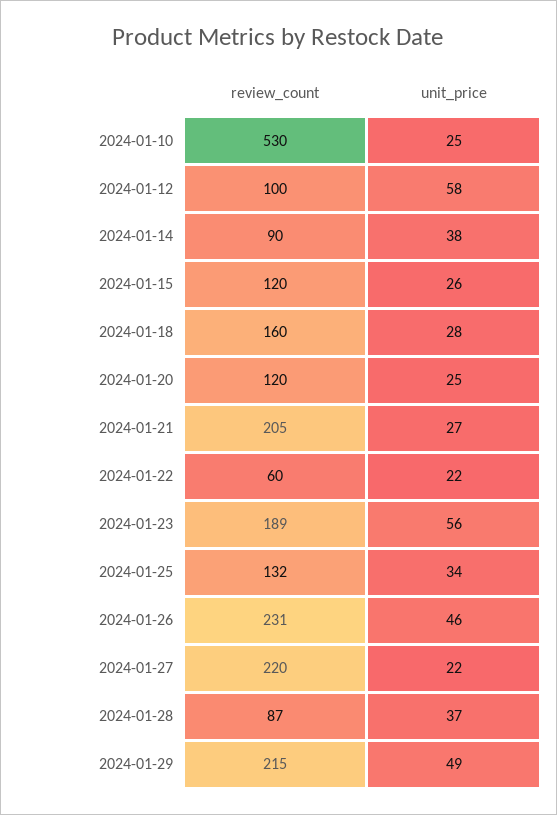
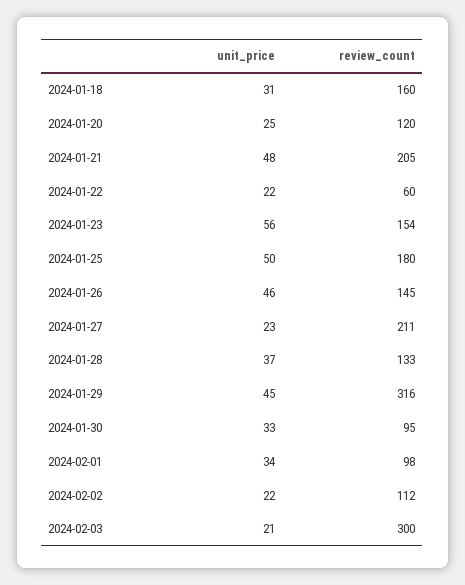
review_count, 2024-01-10: 530 -> none
unit_price, 2024-01-10: 25 -> none
review_count, 2024-01-12: 100 -> none
unit_price, 2024-01-12: 58 -> none
review_count, 2024-01-14: 90 -> none
unit_price, 2024-01-14: 38 -> none
review_count, 2024-01-15: 120 -> none
unit_price, 2024-01-15: 26 -> none
unit_price, 2024-01-18: 28 -> 31
unit_price, 2024-01-21: 27 -> 48
review_count, 2024-01-23: 189 -> 154
review_count, 2024-01-25: 132 -> 180
unit_price, 2024-01-25: 34 -> 50
review_count, 2024-01-26: 231 -> 145
review_count, 2024-01-27: 220 -> 211
unit_price, 2024-01-27: 22 -> 23
review_count, 2024-01-28: 87 -> 133
review_count, 2024-01-29: 215 -> 316
unit_price, 2024-01-29: 49 -> 45
unit_price, 2024-01-30: none -> 33
review_count, 2024-01-30: none -> 95
unit_price, 2024-02-01: none -> 34
review_count, 2024-02-01: none -> 98
unit_price, 2024-02-02: none -> 22
review_count, 2024-02-02: none -> 112
unit_price, 2024-02-03: none -> 21
review_count, 2024-02-03: none -> 300

